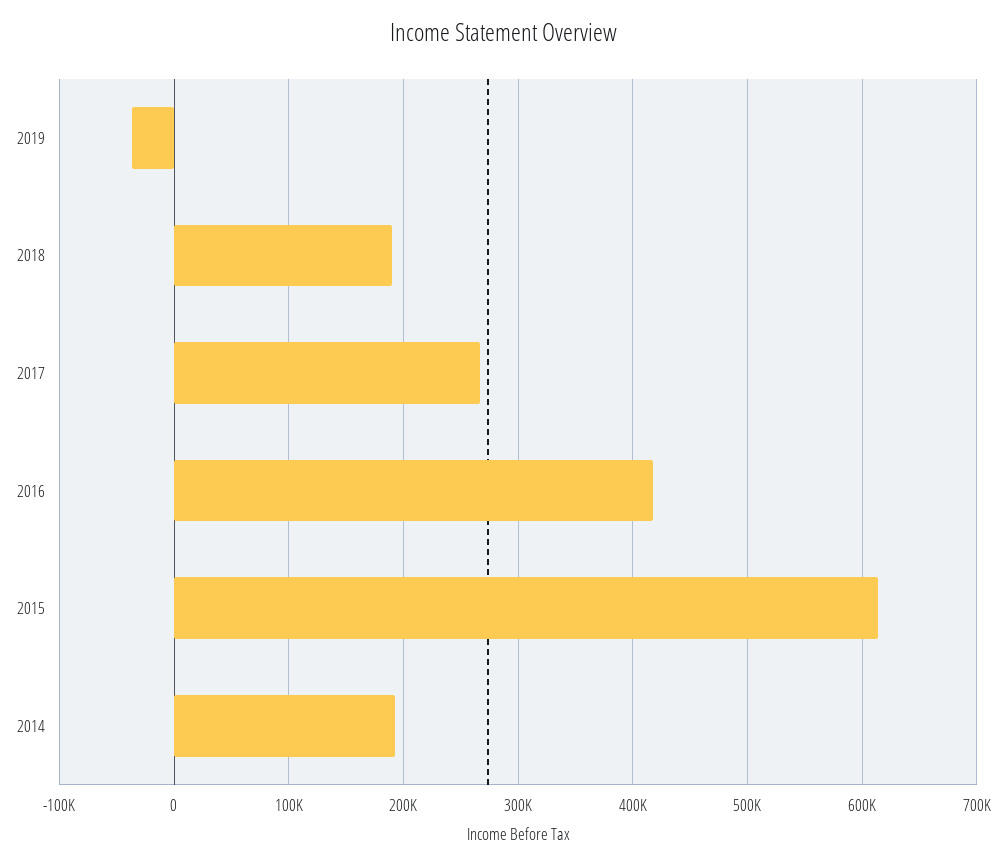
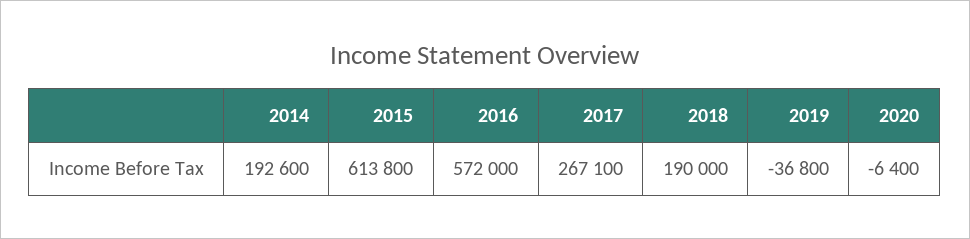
2016: 420000 -> 572000
2020: none -> -6400

